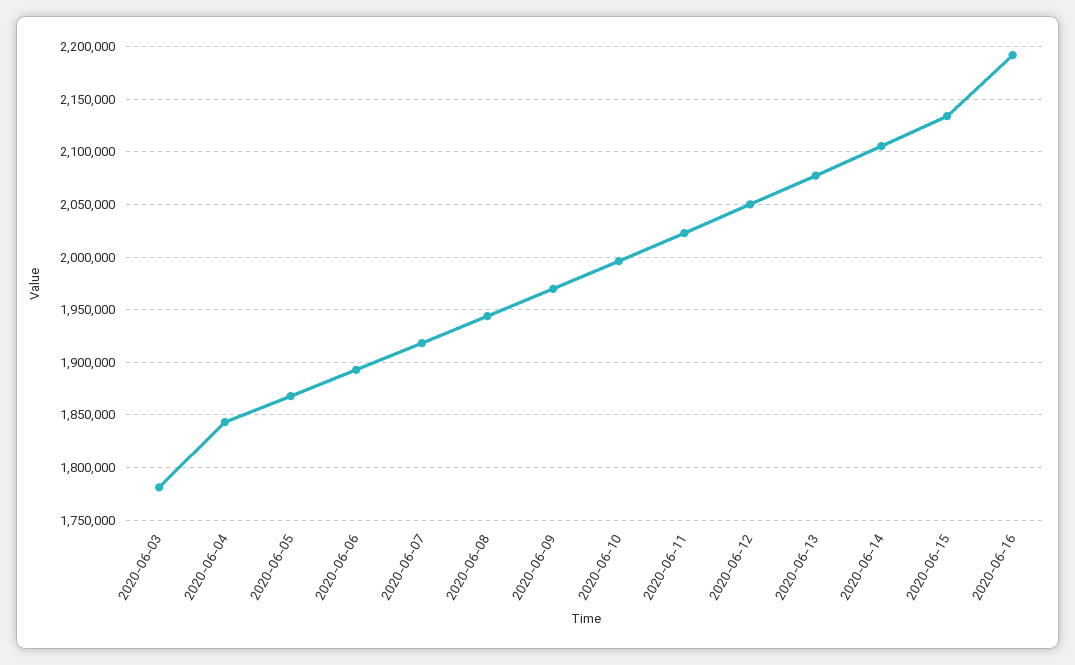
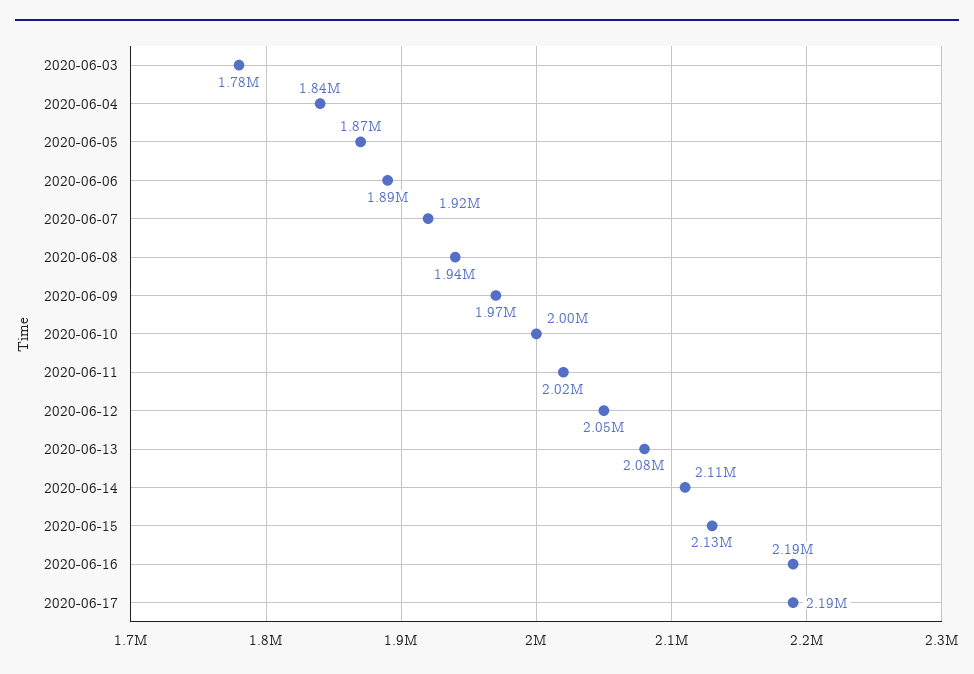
2020-06-17: none -> 2190000

